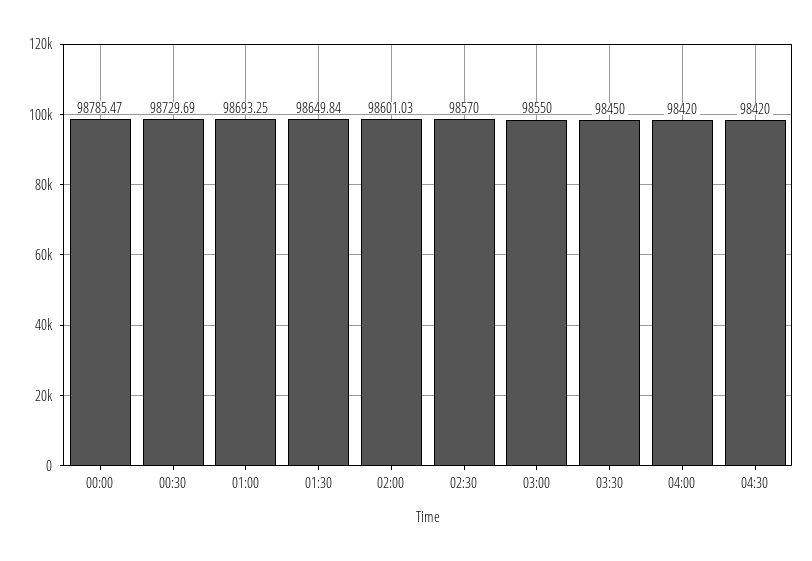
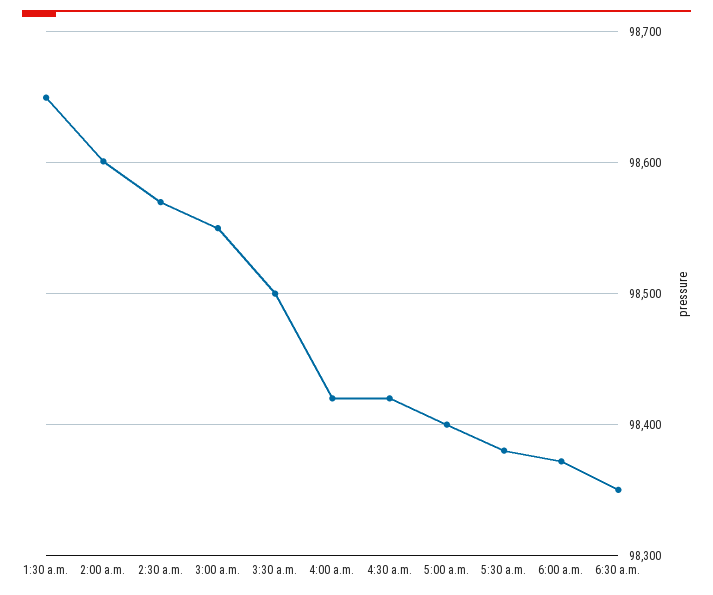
00:00: 98785.47 -> none
00:30: 98729.69 -> none
01:00: 98693.25 -> none
03:30: 98450 -> 98500
5:00 a.m.: none -> 98400
5:30 a.m.: none -> 98380
6:00 a.m.: none -> 98370
6:30 a.m.: none -> 98350

